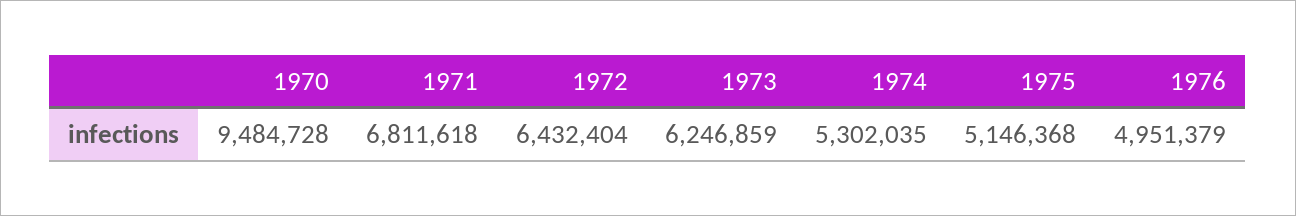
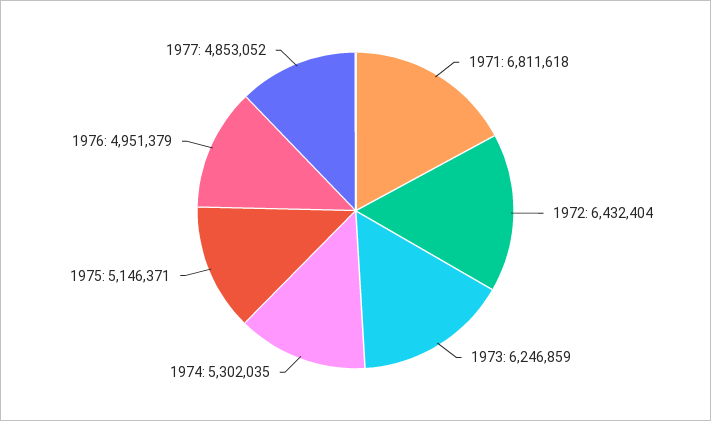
1970: 9484728 -> none
1975: 5146368 -> 5146371
1977: none -> 4853052

